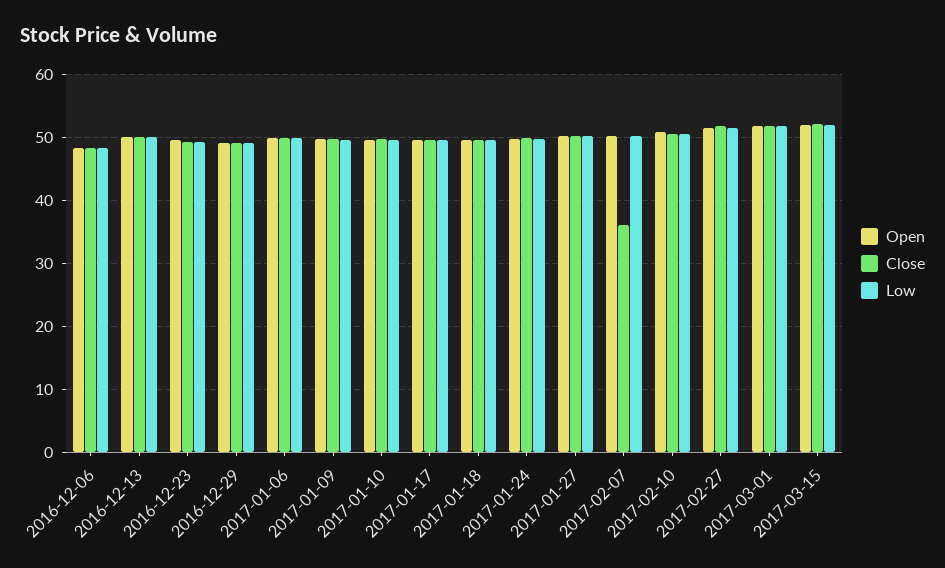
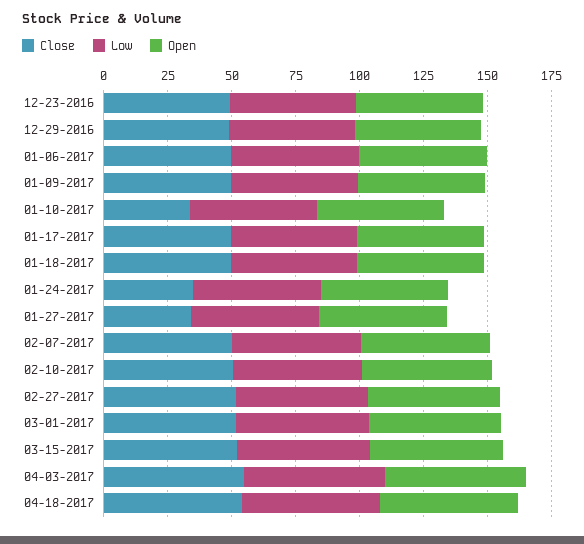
Open, 2016-12-06: 48 -> none
Close, 2016-12-06: 48 -> none
Low, 2016-12-06: 48 -> none
Open, 2016-12-13: 50 -> none
Close, 2016-12-13: 50 -> none
Low, 2016-12-13: 50 -> none
Close, 2017-01-10: 50 -> 35
Close, 2017-01-24: 50 -> 35
Close, 2017-01-27: 50 -> 35
Close, 2017-02-07: 36 -> 50
Close, 04-03-2017: none -> 55
Low, 04-03-2017: none -> 55
Open, 04-03-2017: none -> 55
Close, 04-18-2017: none -> 55
Low, 04-18-2017: none -> 55
Open, 04-18-2017: none -> 55

